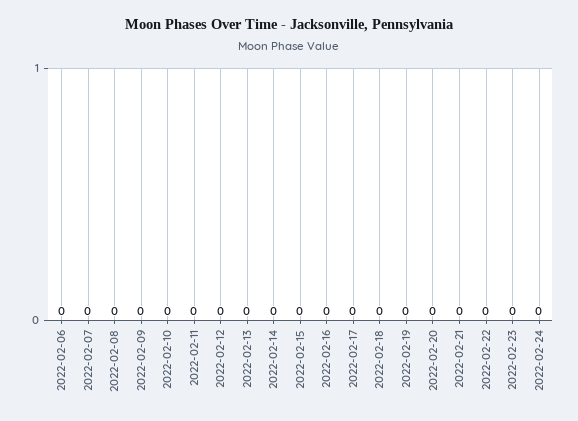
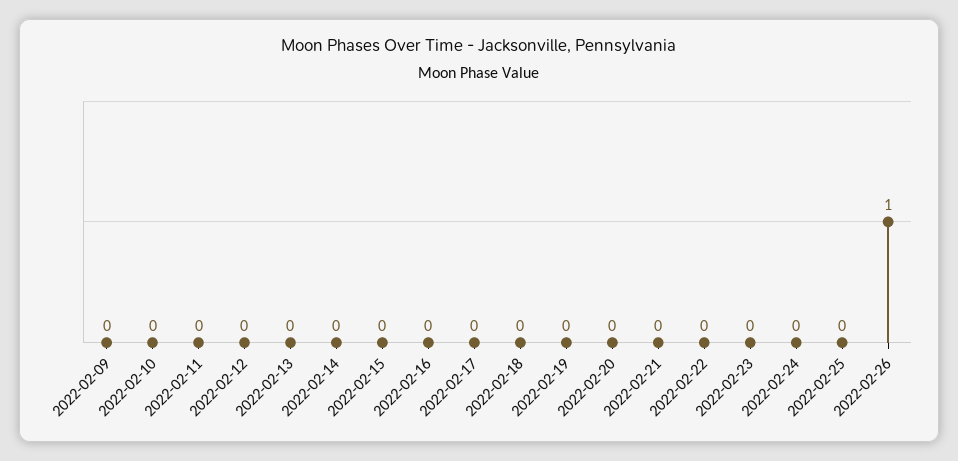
2022-02-06: 0 -> none
2022-02-07: 0 -> none
2022-02-08: 0 -> none
2022-02-25: none -> 0
2022-02-26: none -> 1

